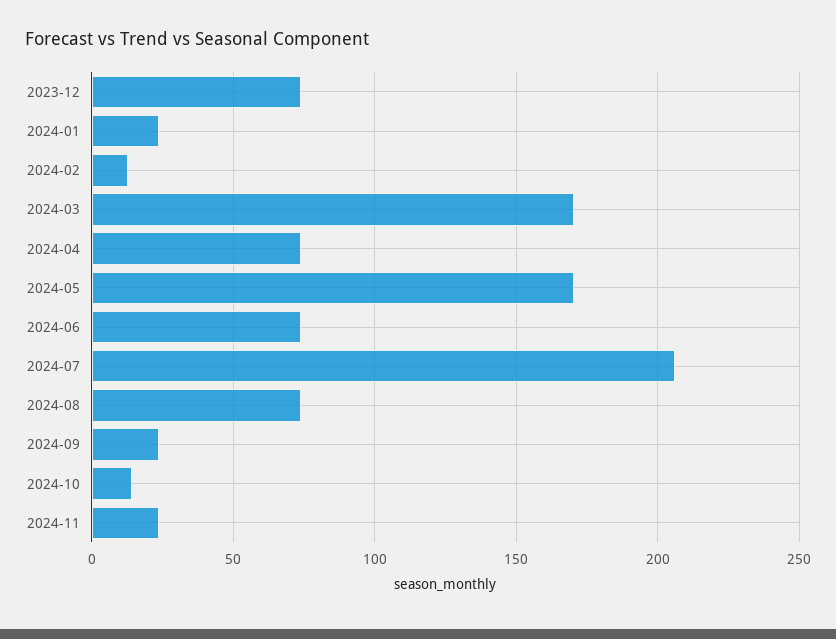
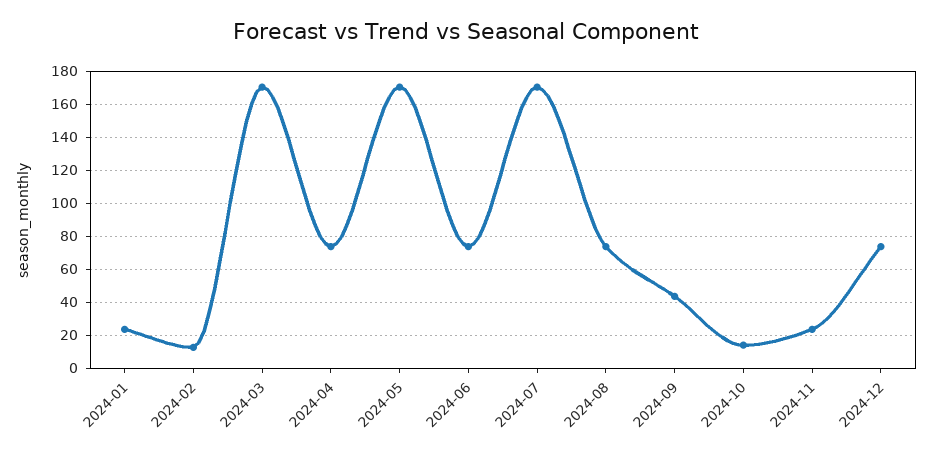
2023-12: 75 -> none
2024-07: 205 -> 170
2024-09: 25 -> 45
2024-12: none -> 75

